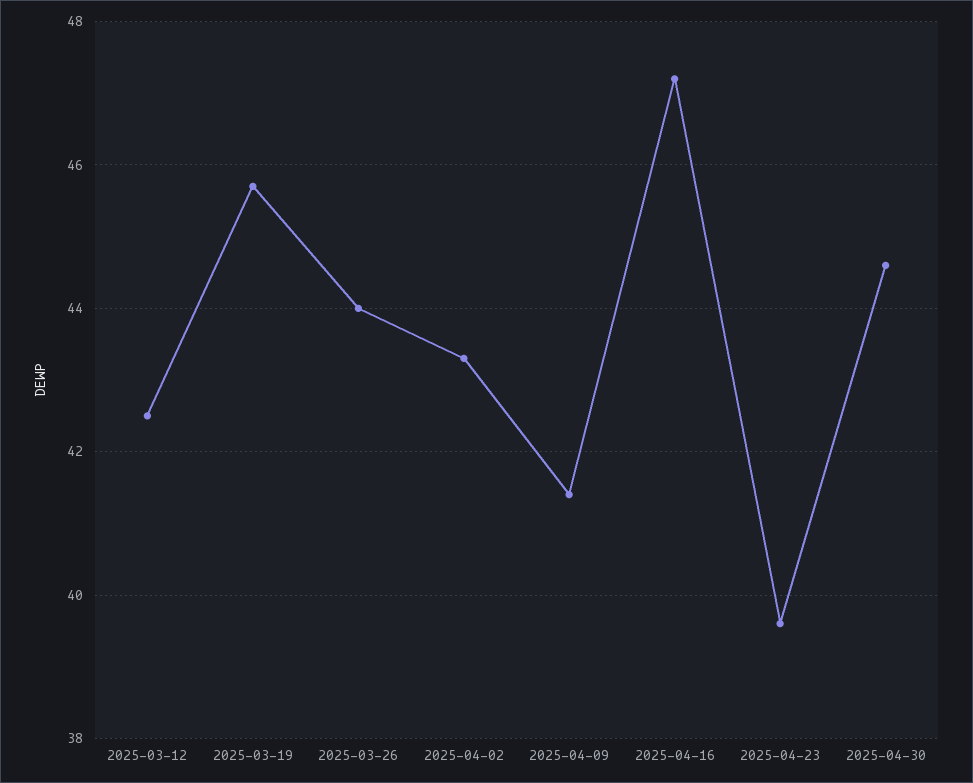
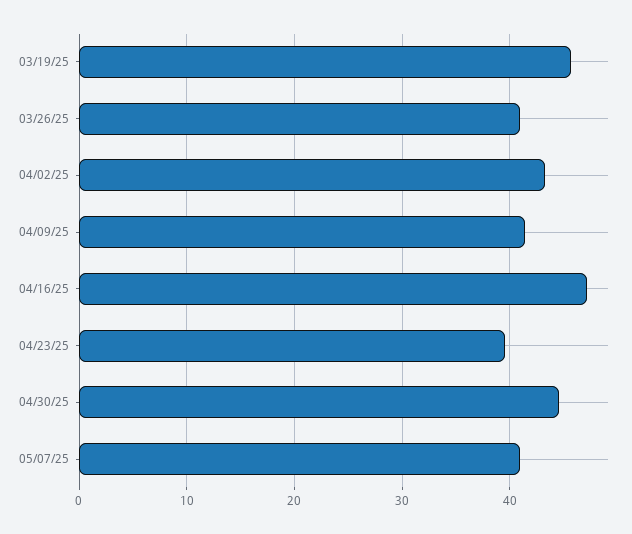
2025-03-12: 42.5 -> none
2025-03-26: 44 -> 41
05/07/25: none -> 41

